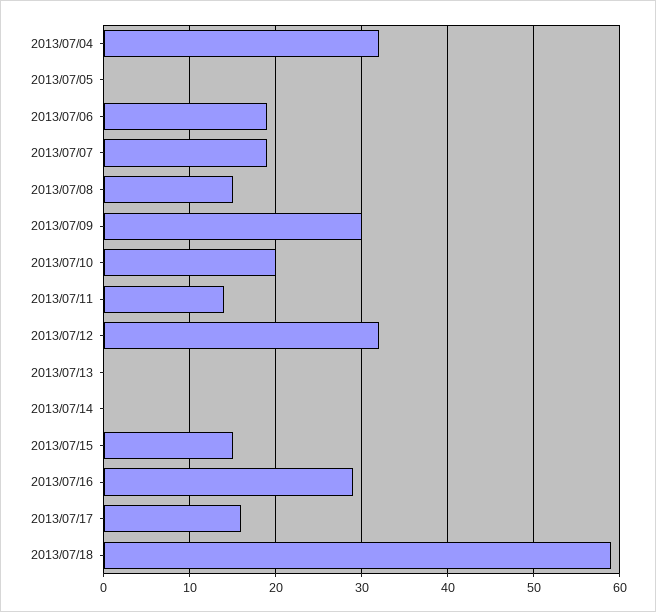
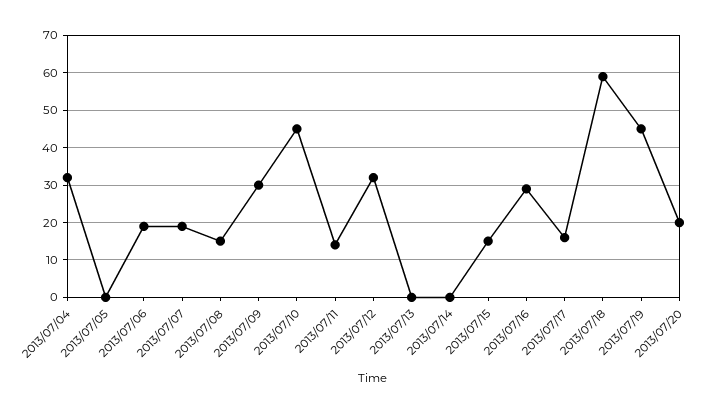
2013/07/10: 20 -> 45
2013/07/19: none -> 45
2013/07/20: none -> 20

